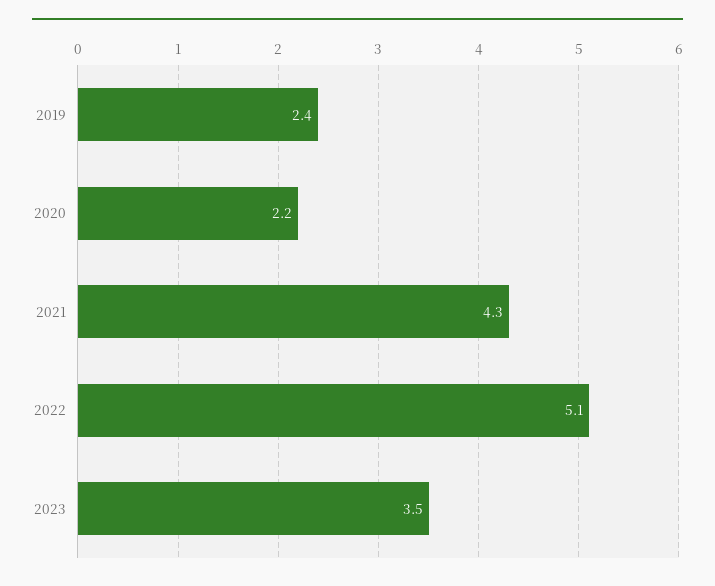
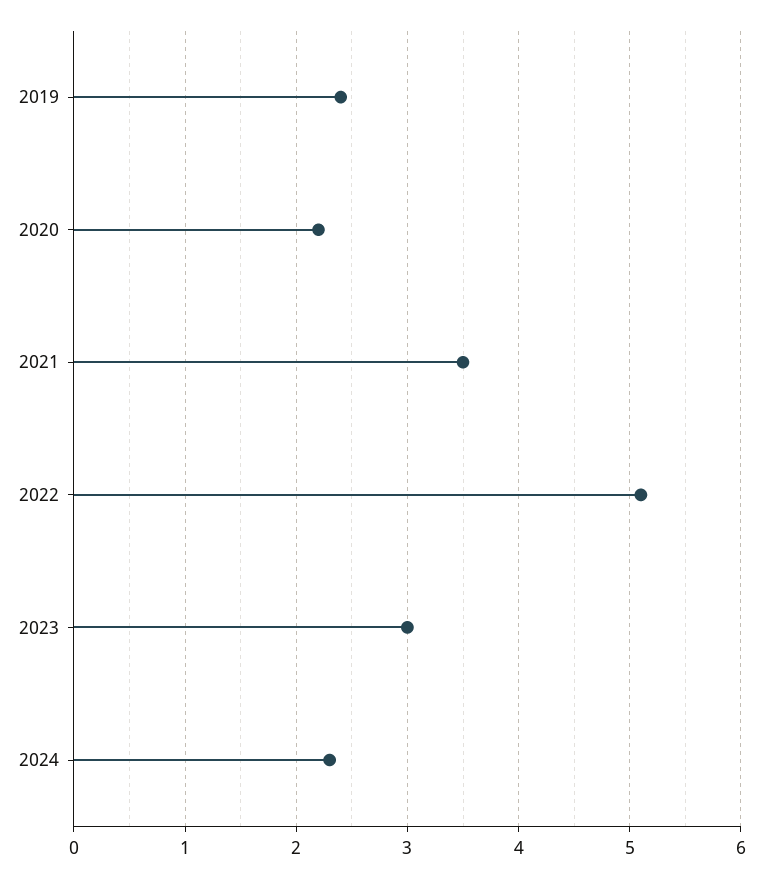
2021: 4.3 -> 3.5
2023: 3.5 -> 3
2024: none -> 2.3

